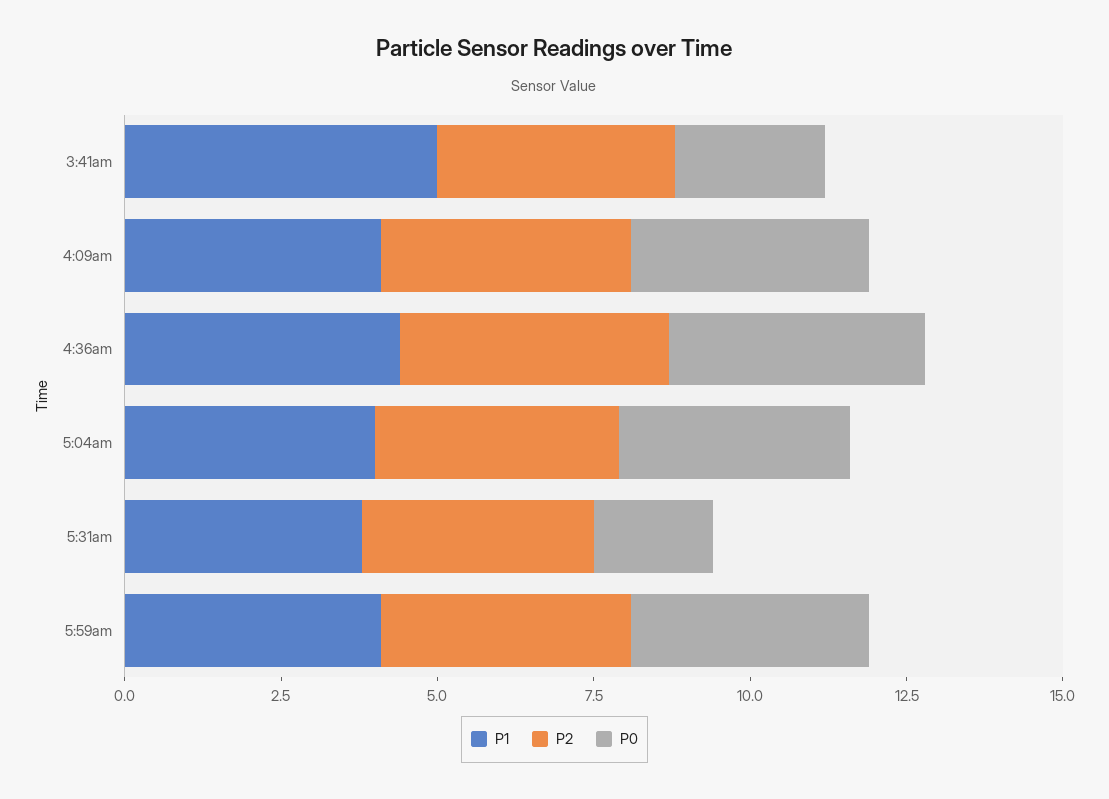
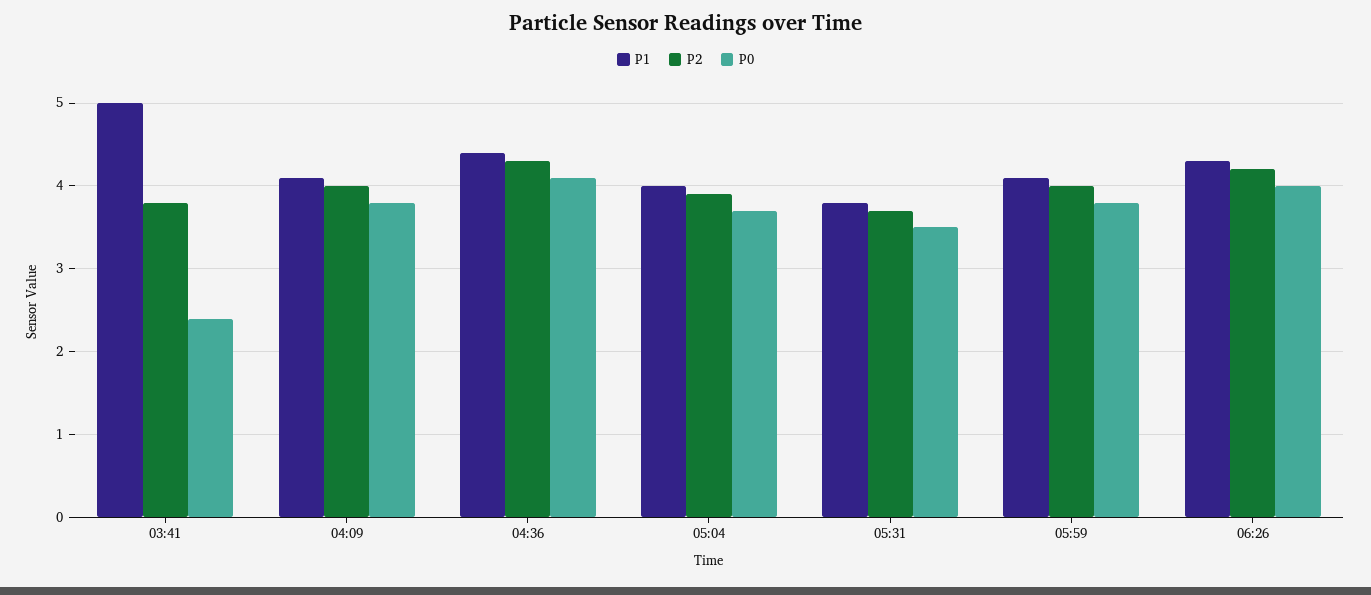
P0, 5:31am: 2 -> 3.5
P1, 06:26: none -> 4.3
P2, 06:26: none -> 4.2
P0, 06:26: none -> 4

